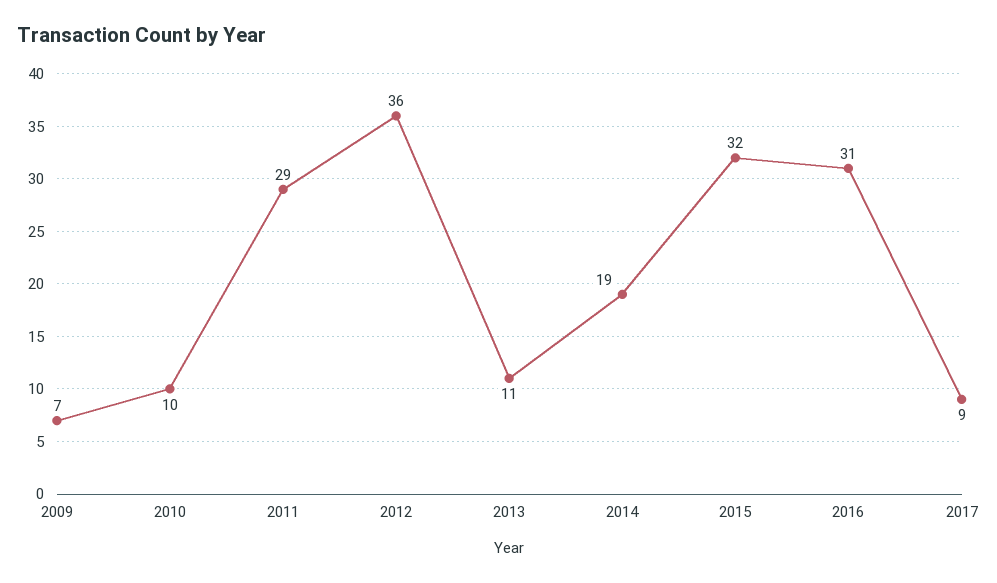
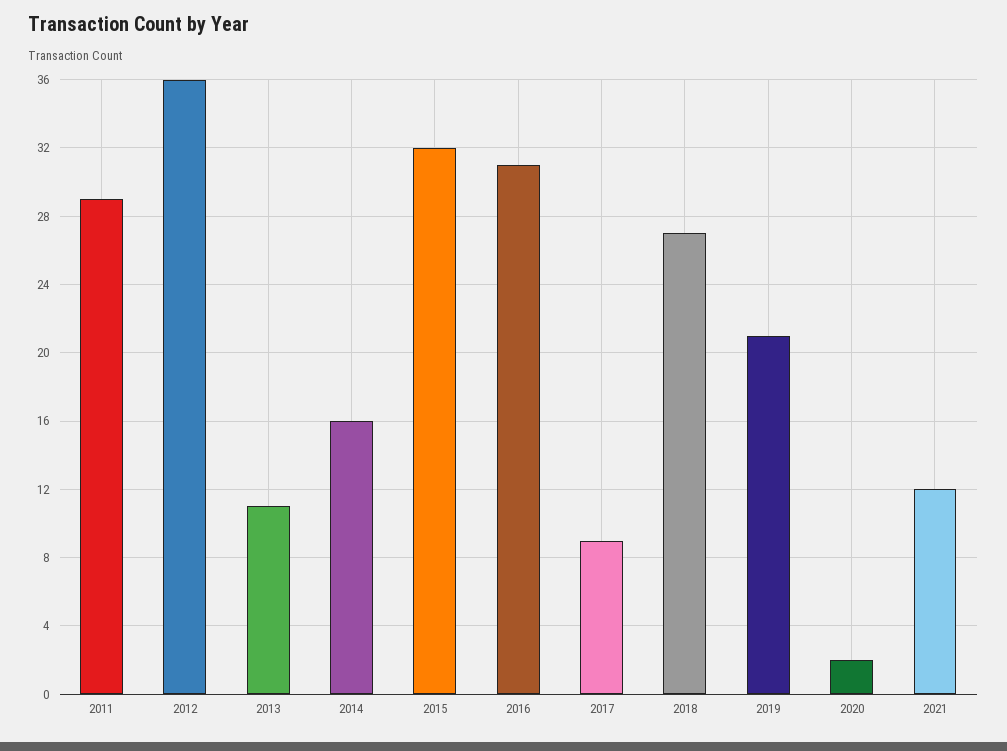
2009: 7 -> none
2010: 10 -> none
2014: 19 -> 16
2018: none -> 27
2019: none -> 21
2020: none -> 2
2021: none -> 12

